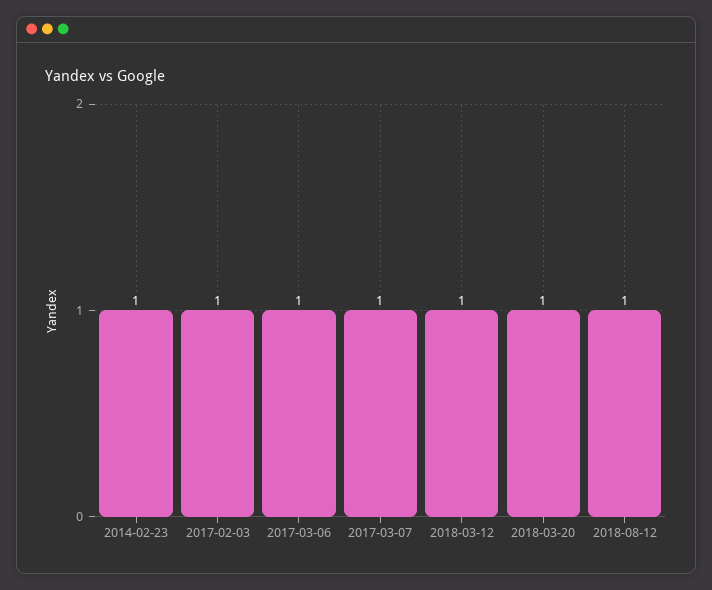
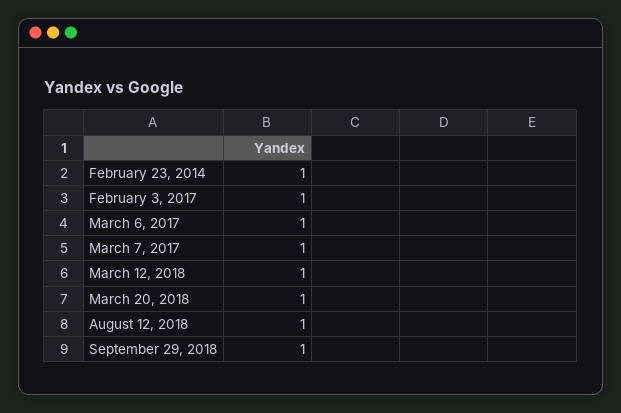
September 29, 2018: none -> 1

